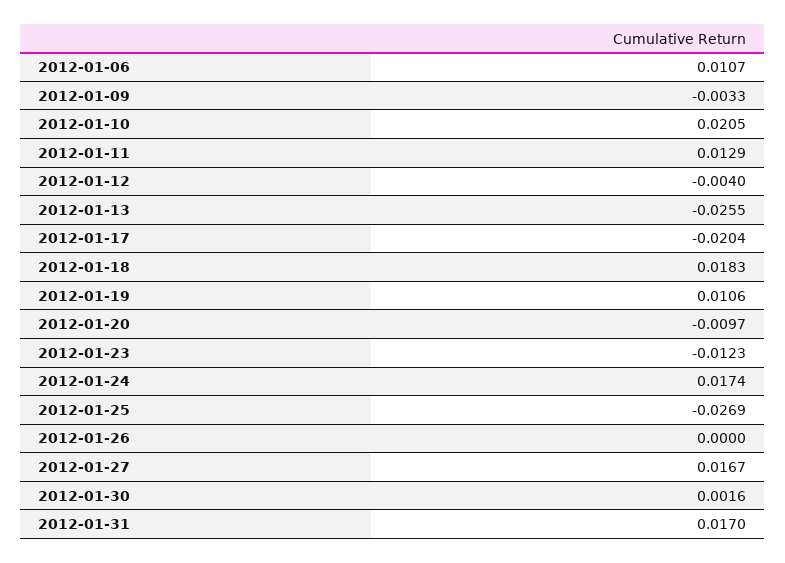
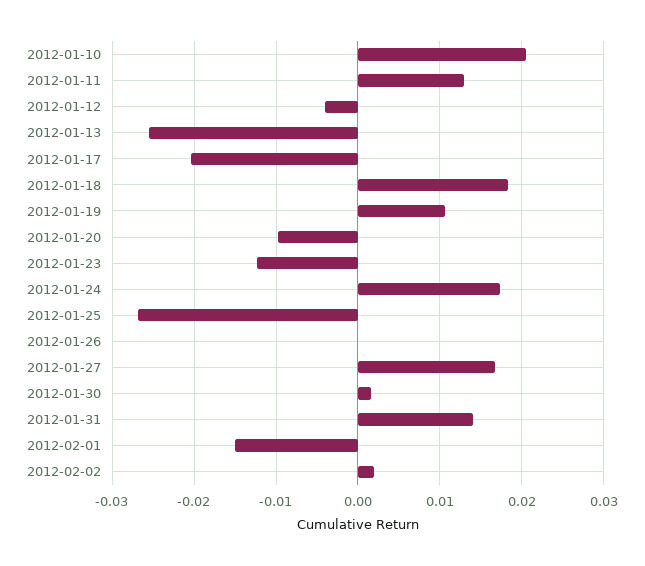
2012-01-06: 0.0107 -> none
2012-01-09: -0.0033 -> none
2012-01-31: 0.017 -> 0.014
2012-02-01: none -> -0.015
2012-02-02: none -> 0.002

